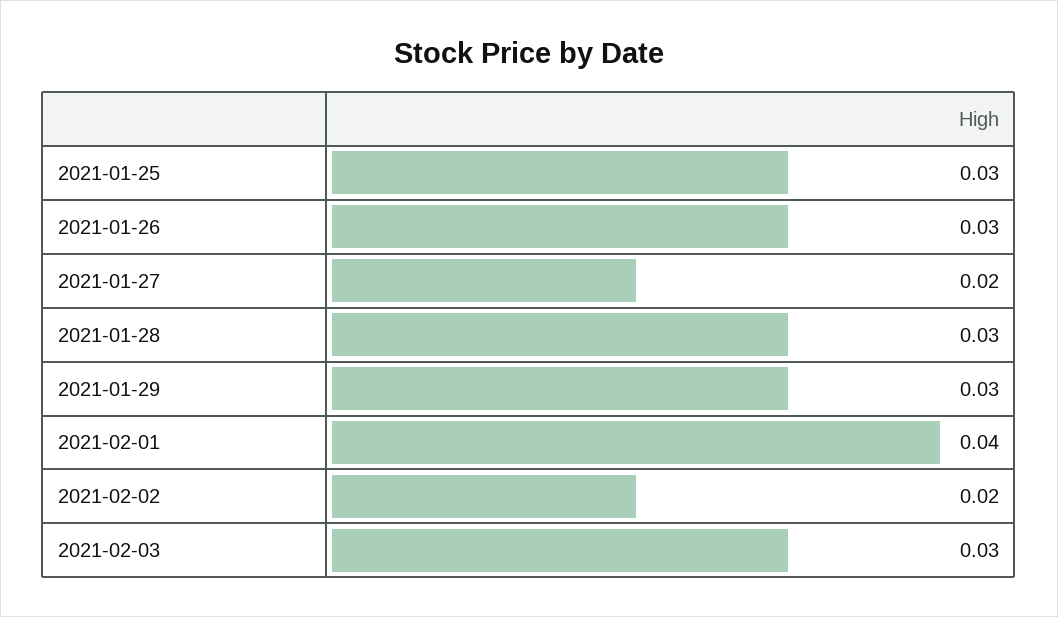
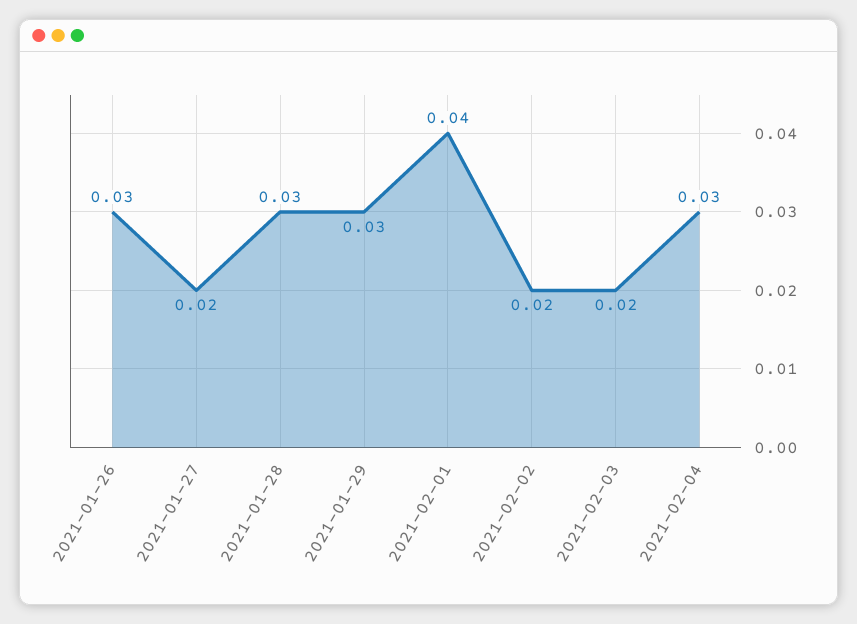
2021-01-25: 0.03 -> none
2021-02-03: 0.03 -> 0.02
2021-02-04: none -> 0.03

